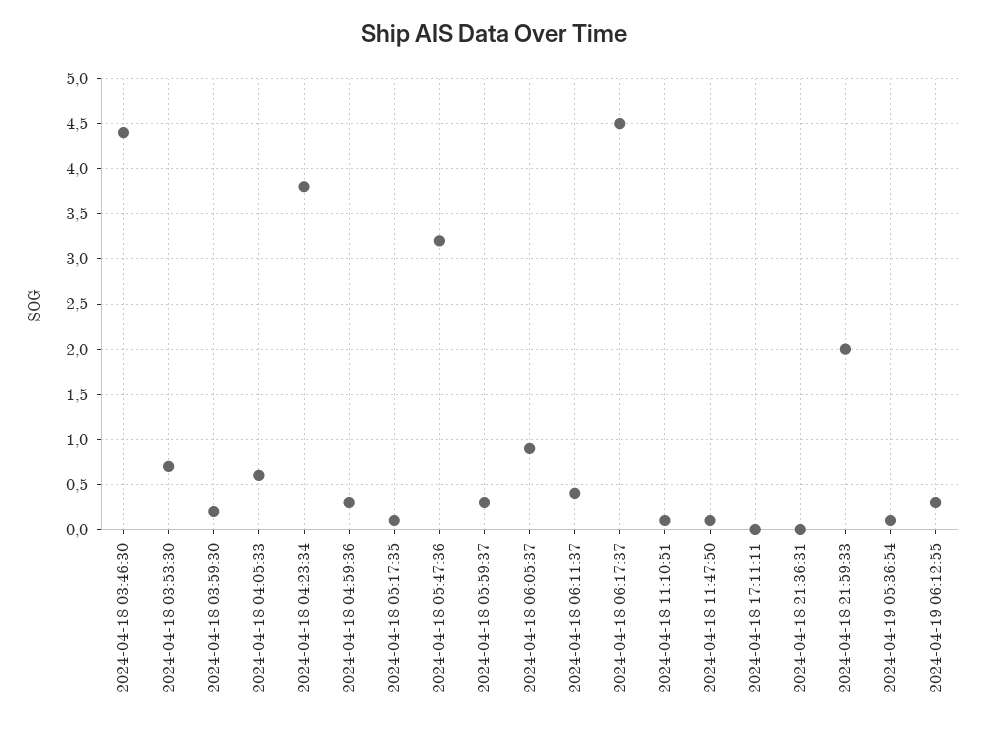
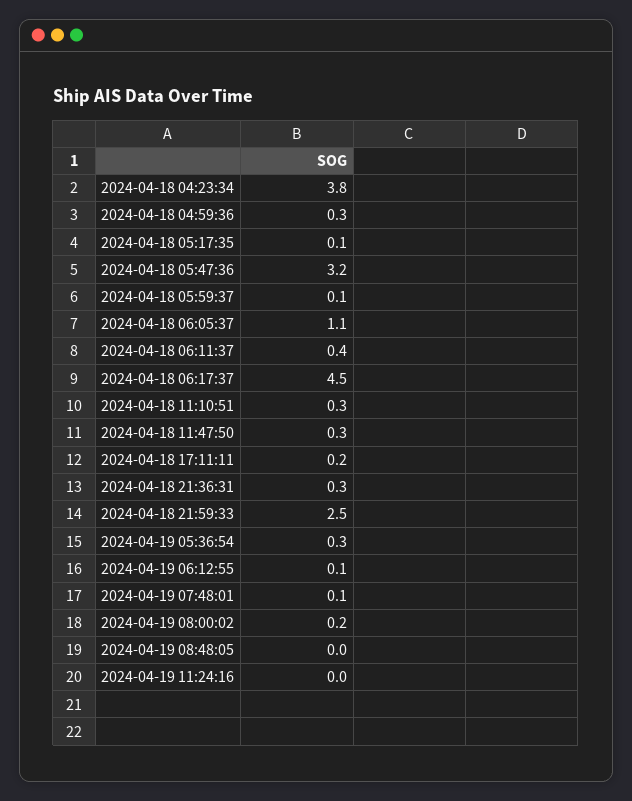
2024-04-18 03:46:30: 4.4 -> none
2024-04-18 03:53:30: 0.7 -> none
2024-04-18 03:59:30: 0.2 -> none
2024-04-18 04:05:33: 0.6 -> none
2024-04-18 05:59:37: 0.3 -> 0.1
2024-04-18 06:05:37: 0.9 -> 1.1
2024-04-18 11:10:51: 0.1 -> 0.3
2024-04-18 11:47:50: 0.1 -> 0.3
2024-04-18 17:11:11: 0 -> 0.2
2024-04-18 21:36:31: 0 -> 0.3
2024-04-18 21:59:33: 2 -> 2.5
2024-04-19 05:36:54: 0.1 -> 0.3
2024-04-19 06:12:55: 0.3 -> 0.1
2024-04-19 07:48:01: none -> 0.1
2024-04-19 08:00:02: none -> 0.2
2024-04-19 08:48:05: none -> 0
2024-04-19 11:24:16: none -> 0

